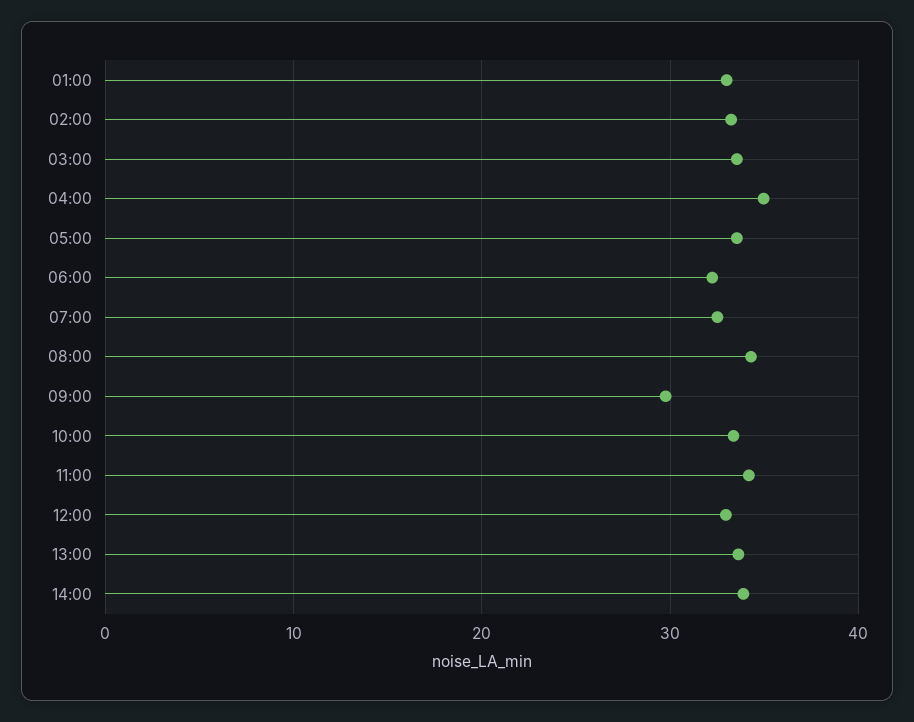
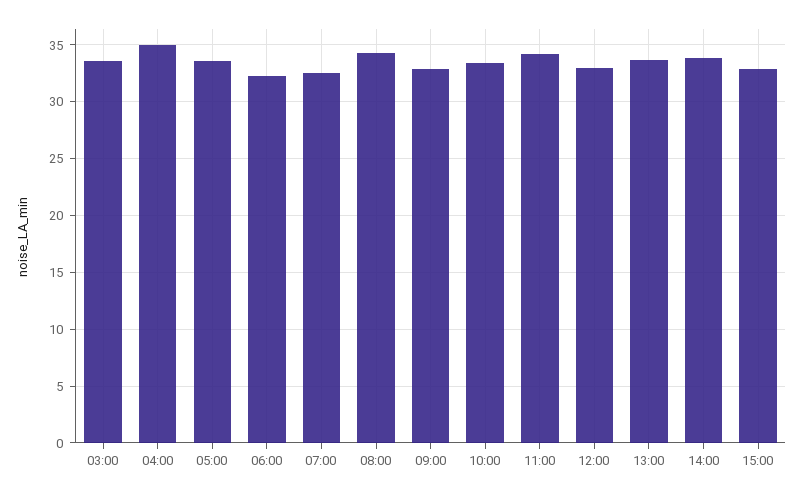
01:00: 33 -> none
02:00: 33 -> none
09:00: 30 -> 33
15:00: none -> 33

